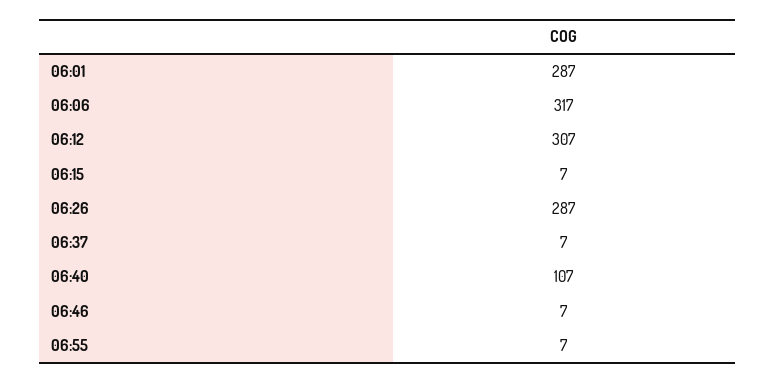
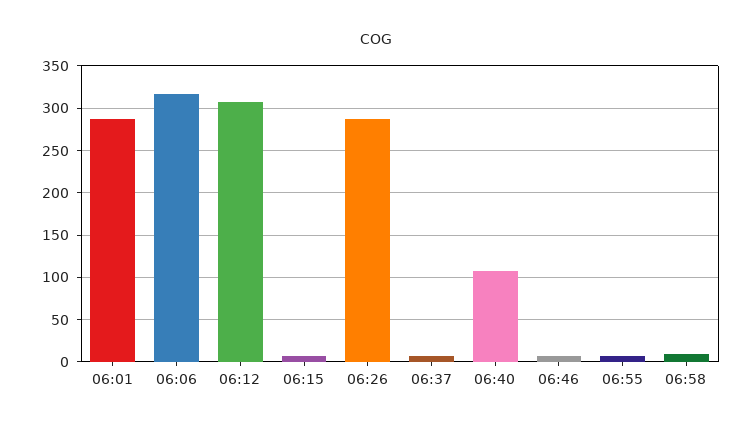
06:58: none -> 10

